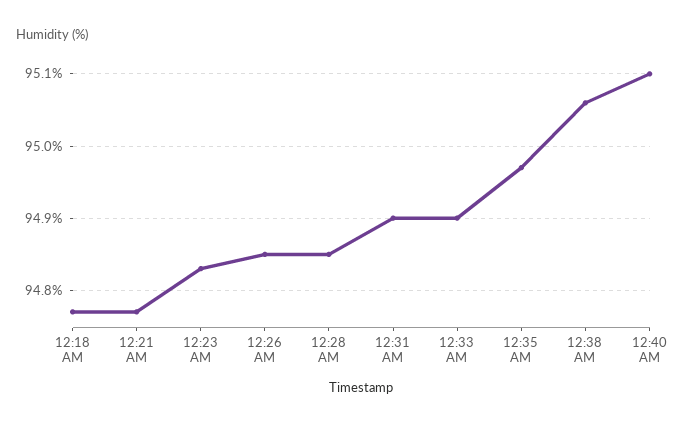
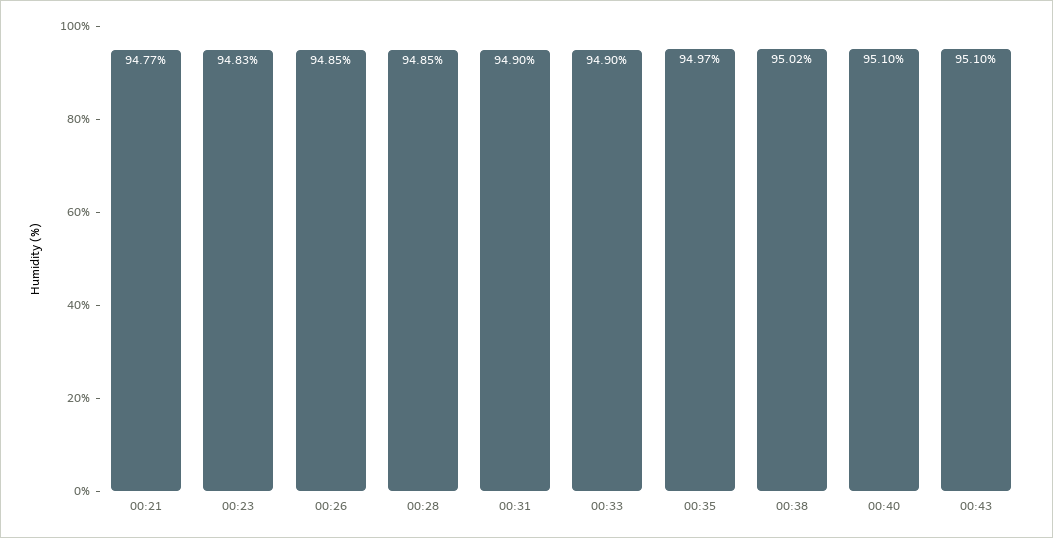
12:18 AM: 94.77 -> none
12:38 AM: 95.06 -> 95.02
00:43: none -> 95.1

